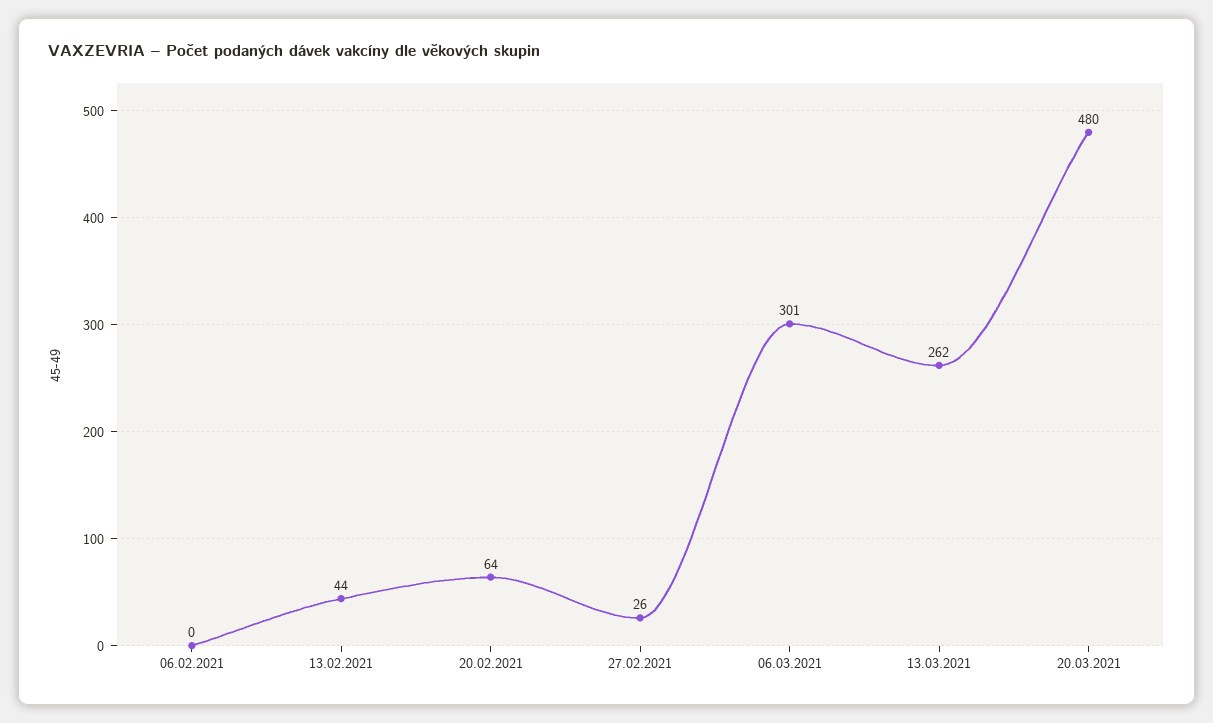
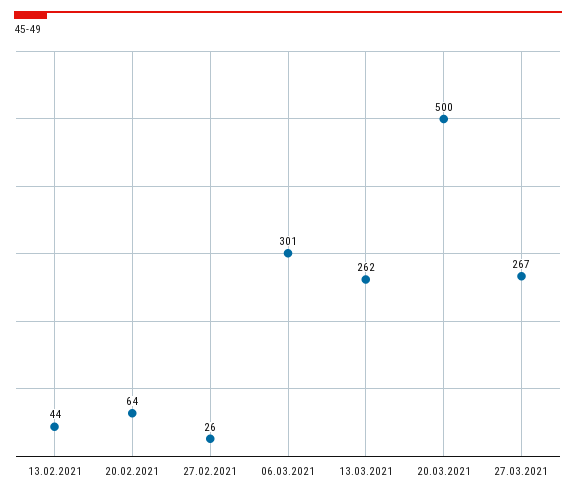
06.02.2021: 0 -> none
20.03.2021: 480 -> 500
27.03.2021: none -> 267

